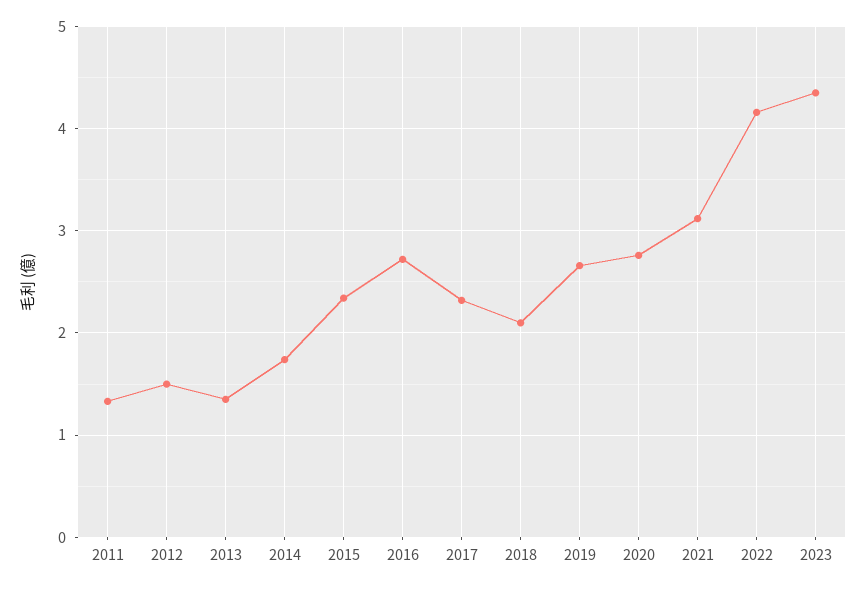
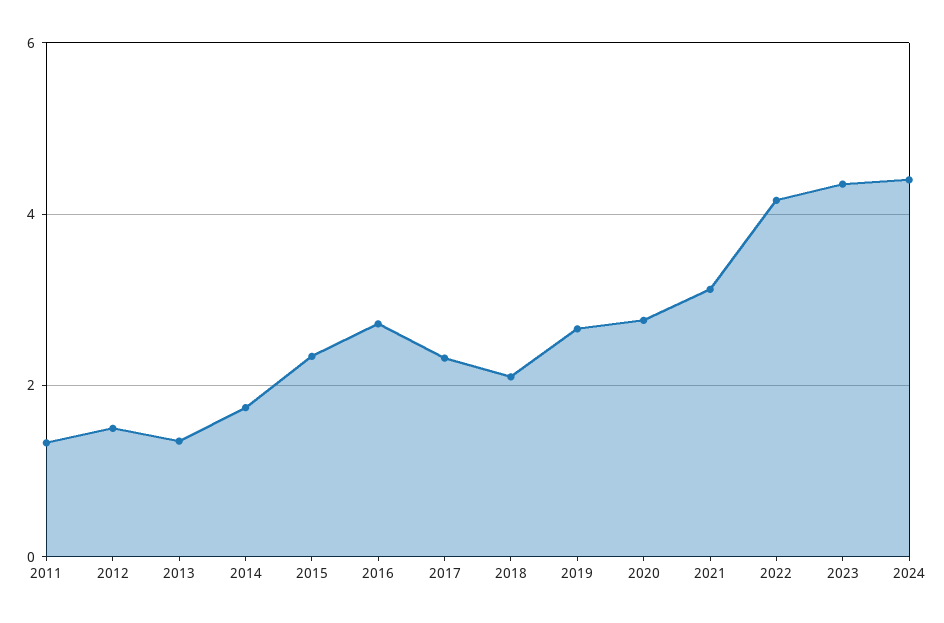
2024: none -> 4.4

